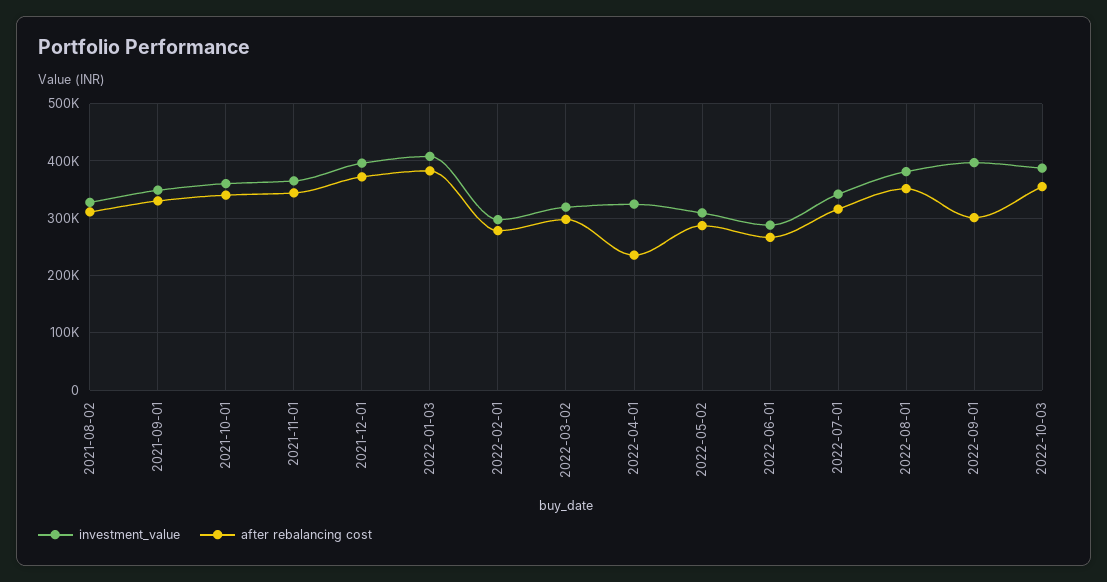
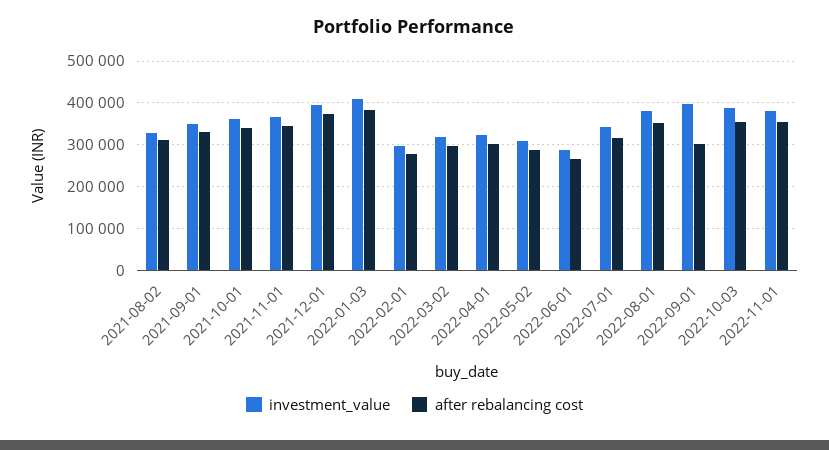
after rebalancing cost, 2022-04-01: 240000 -> 300000
investment_value, 2022-11-01: none -> 380000
after rebalancing cost, 2022-11-01: none -> 360000

